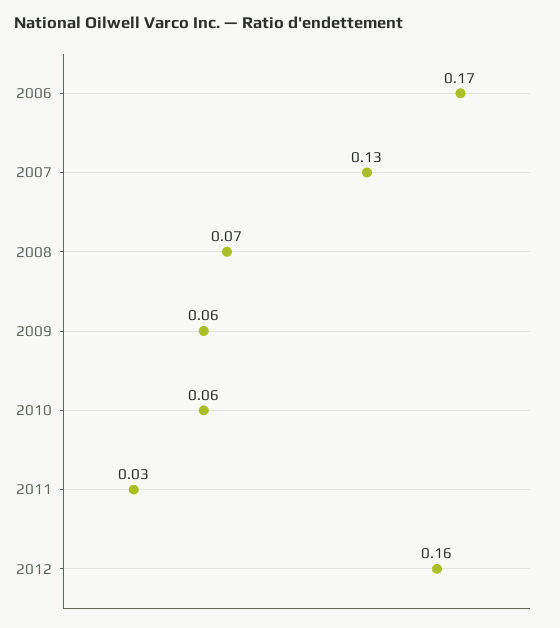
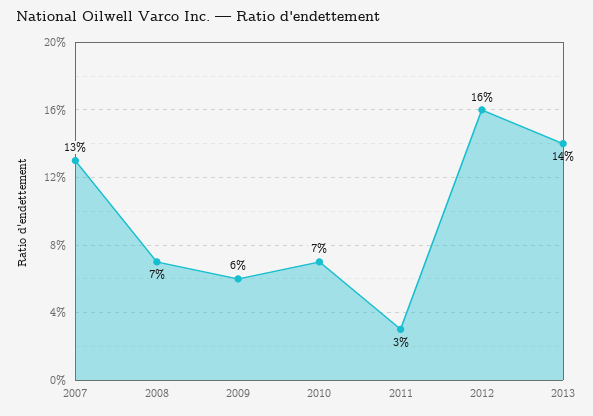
2006: 0.17 -> none
2010: 0.06 -> 0.07
2013: none -> 0.14

